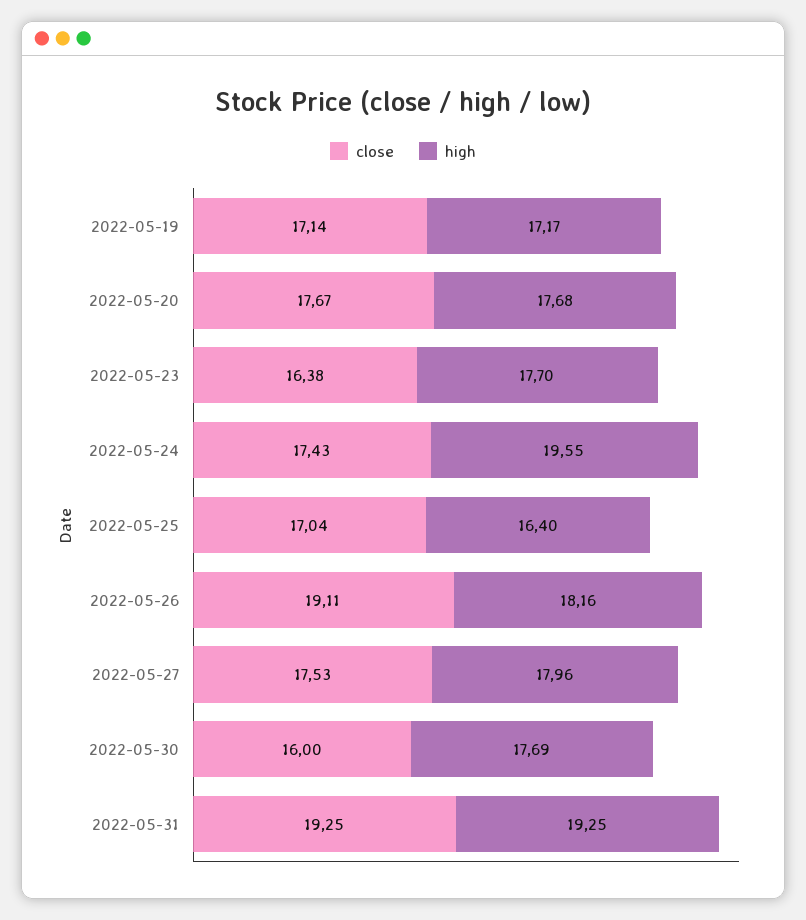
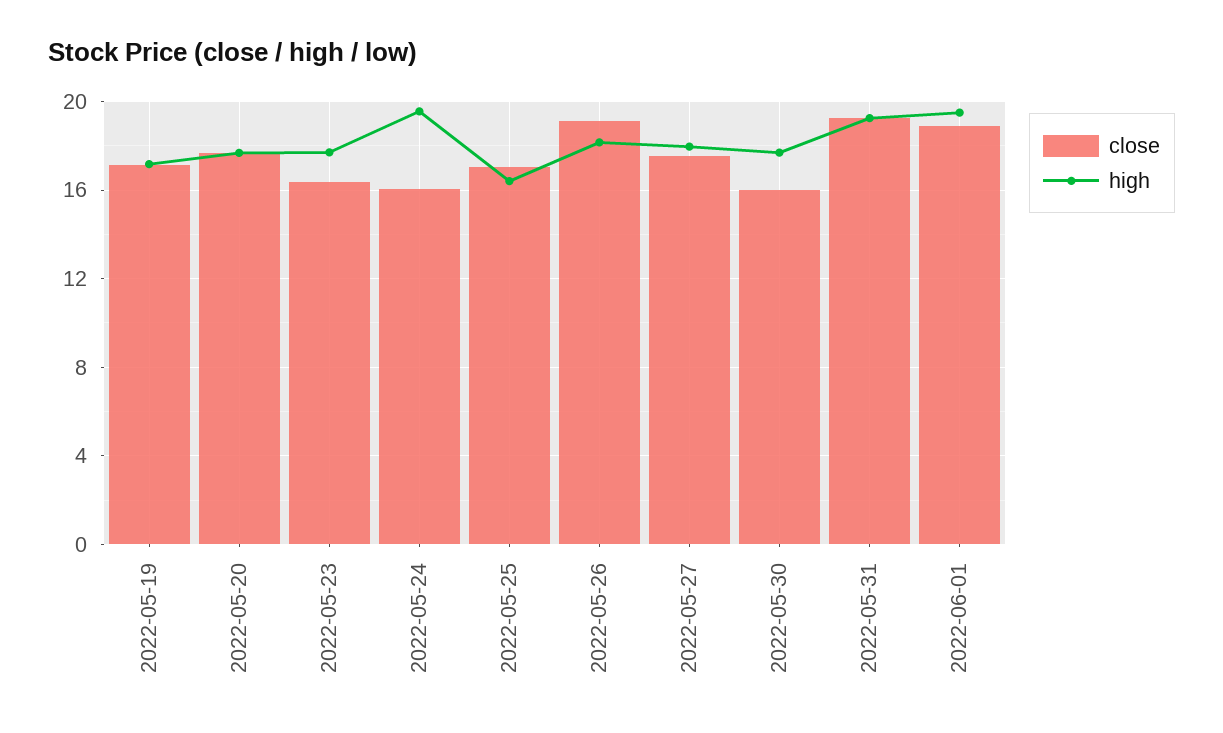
close, 2022-05-24: 17.43 -> 16
close, 2022-06-01: none -> 19
high, 2022-06-01: none -> 19.5

